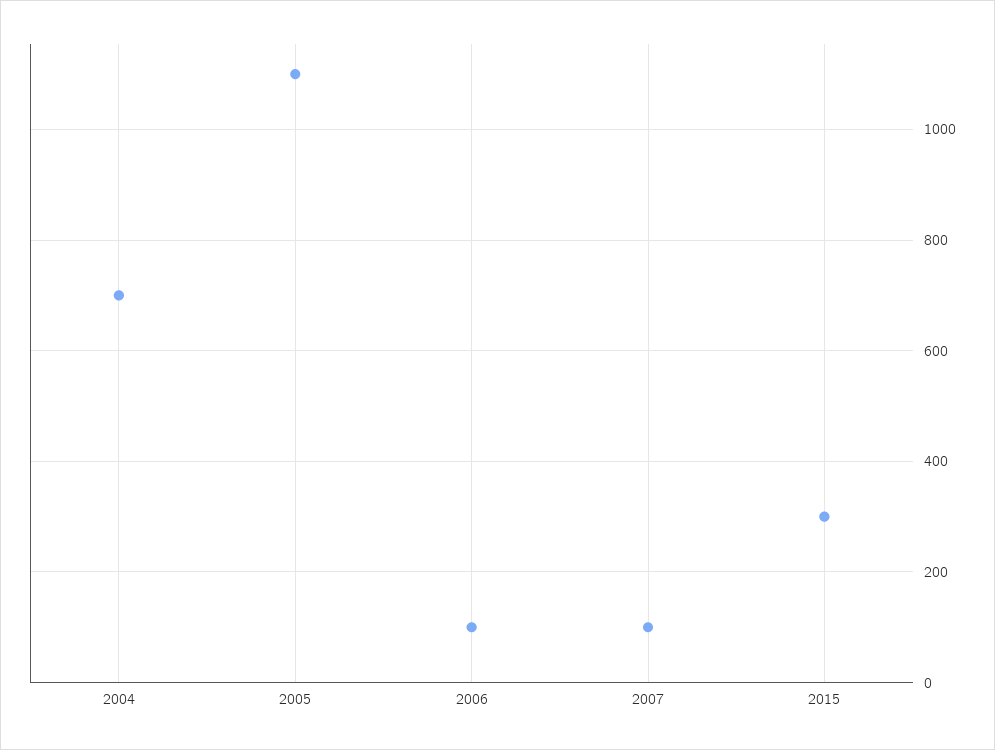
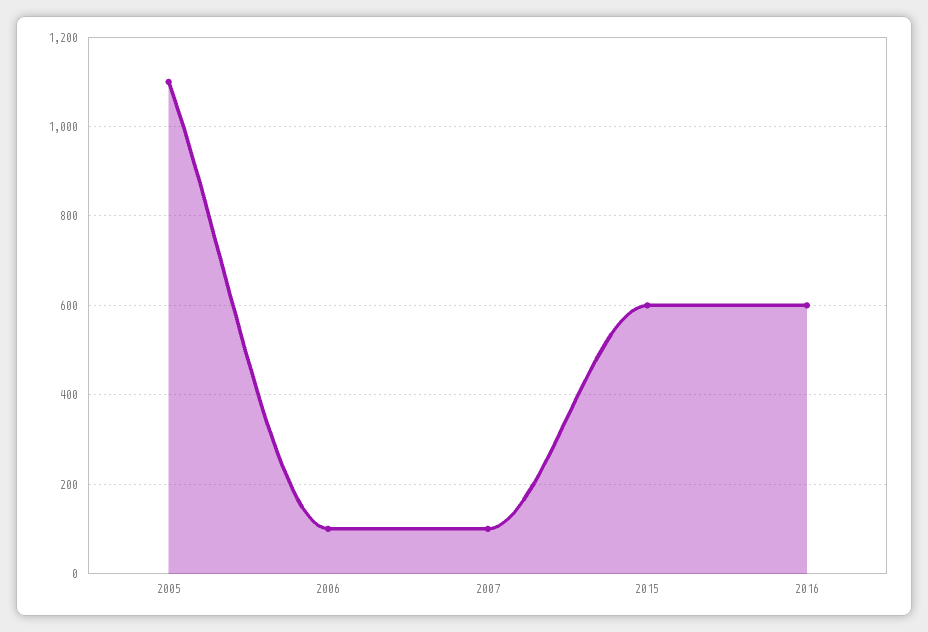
2004: 700 -> none
2015: 300 -> 600
2016: none -> 600

